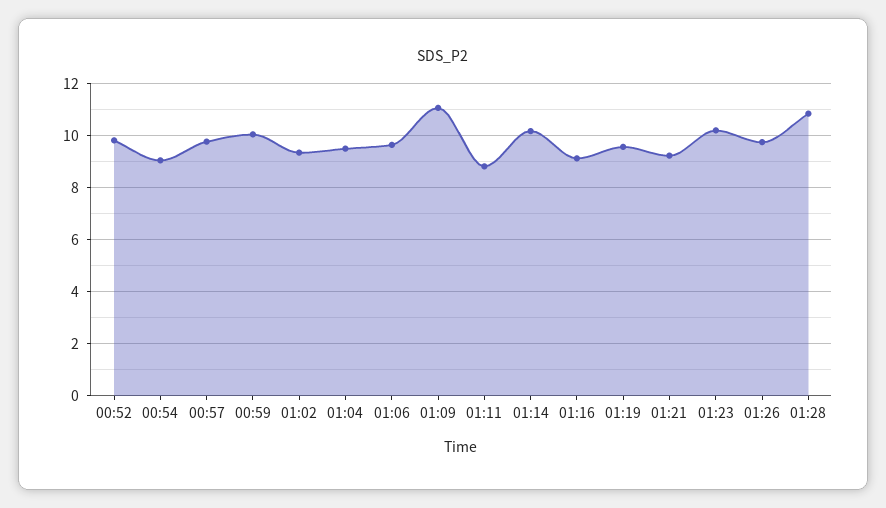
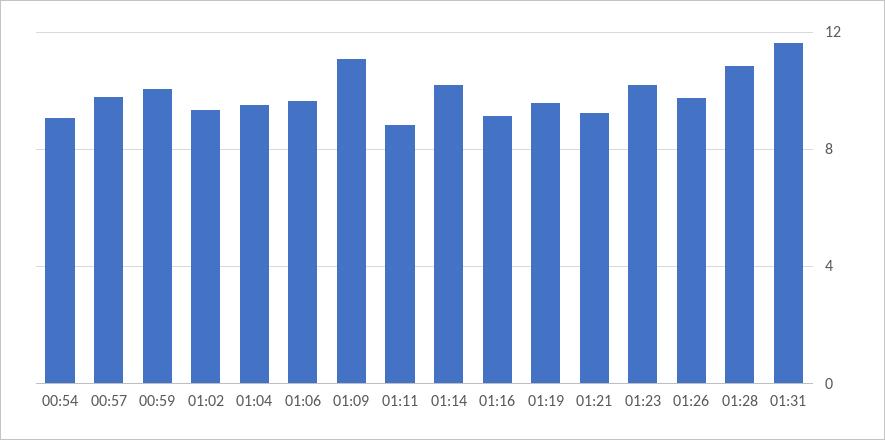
00:52: 9.75 -> none
01:31: none -> 11.5

